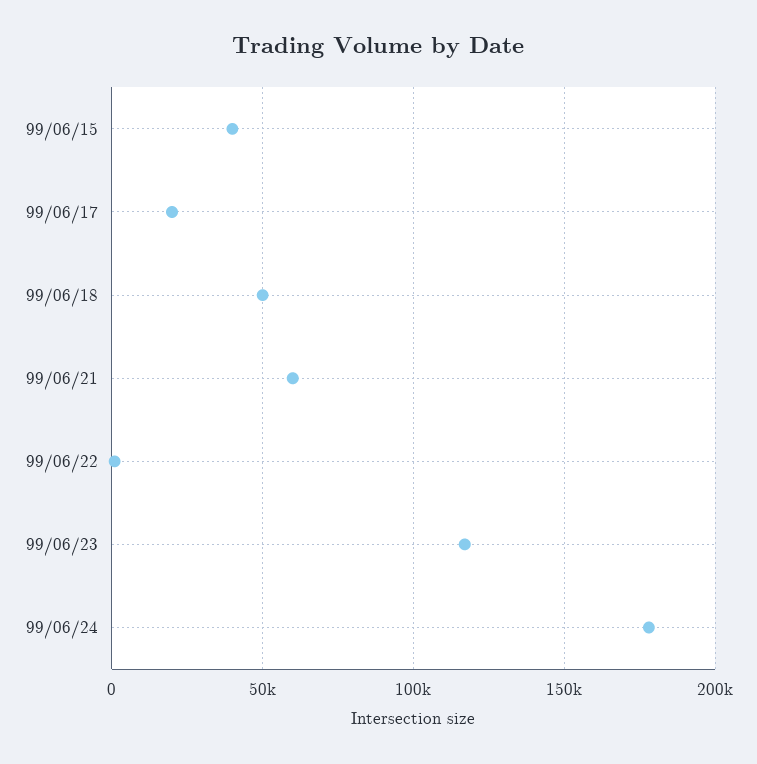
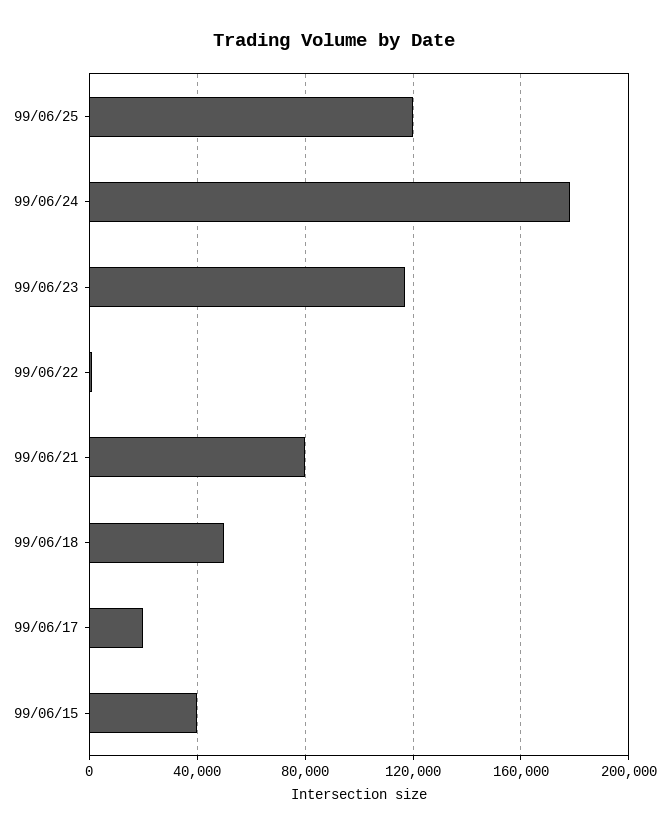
99/06/21: 60000 -> 80000
99/06/25: none -> 120000

